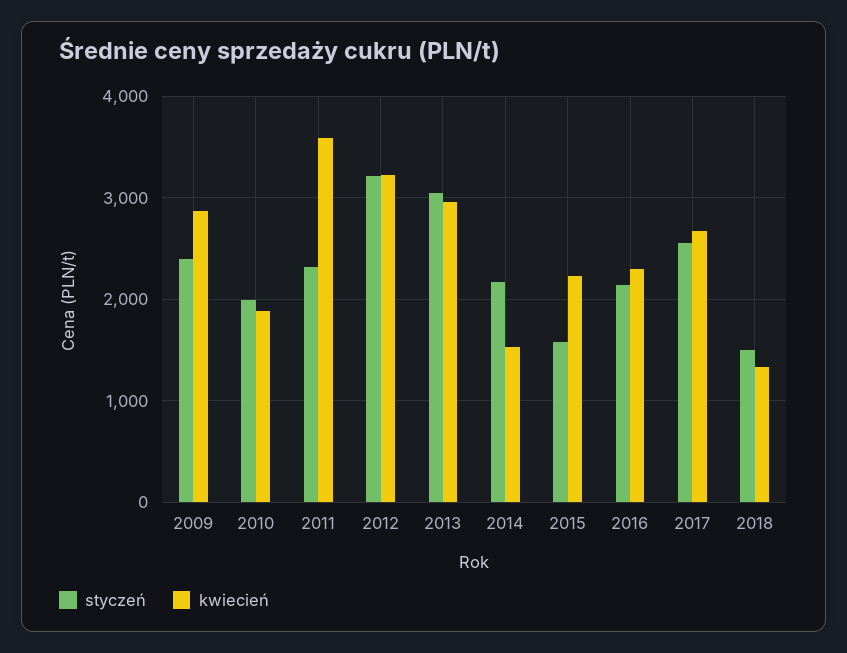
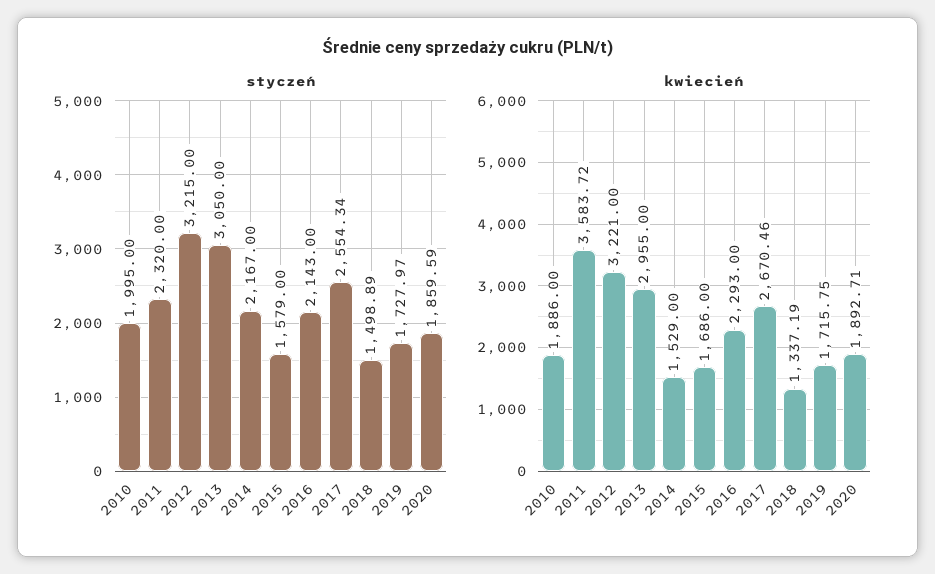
styczeń, 2009: 2400 -> none
kwiecień, 2009: 2900 -> none
kwiecień, 2015: 2200 -> 1686
styczeń, 2019: none -> 1727.97
styczeń, 2020: none -> 1859.59
kwiecień, 2019: none -> 1715.75
kwiecień, 2020: none -> 1892.71

